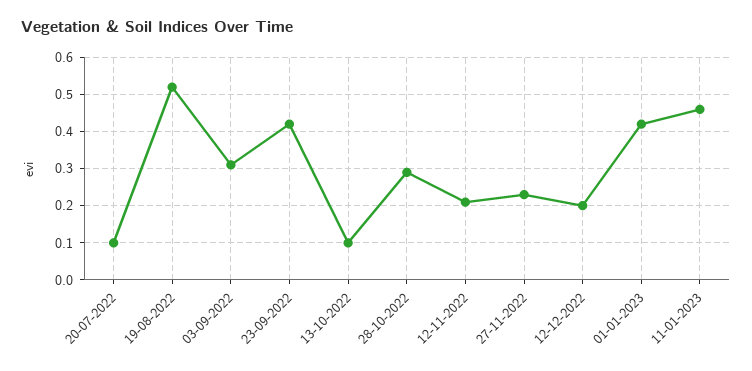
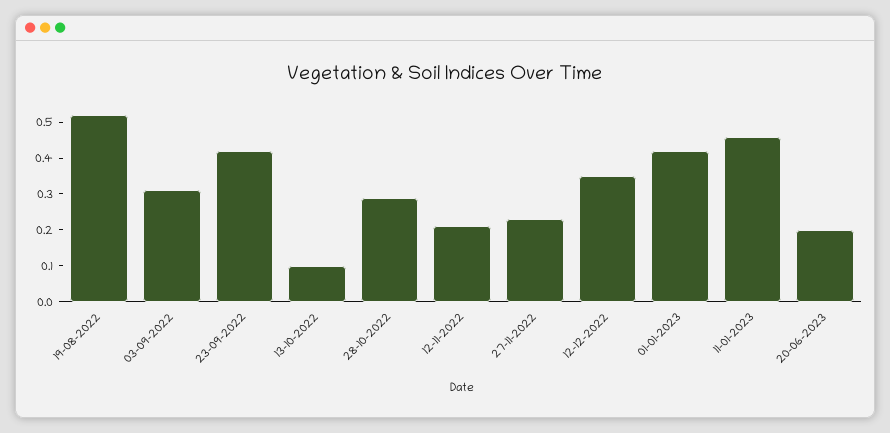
20-07-2022: 0.1 -> none
12-12-2022: 0.2 -> 0.35
20-06-2023: none -> 0.2

